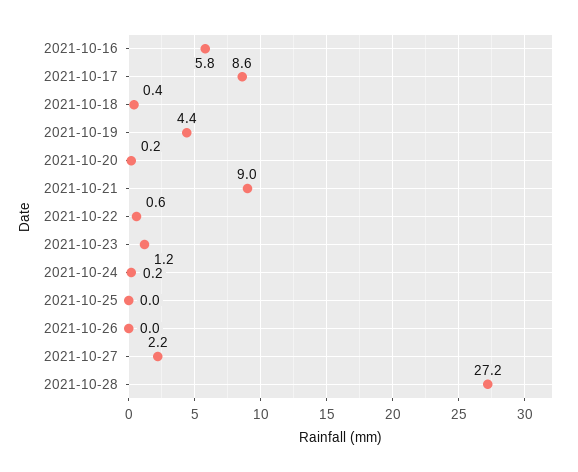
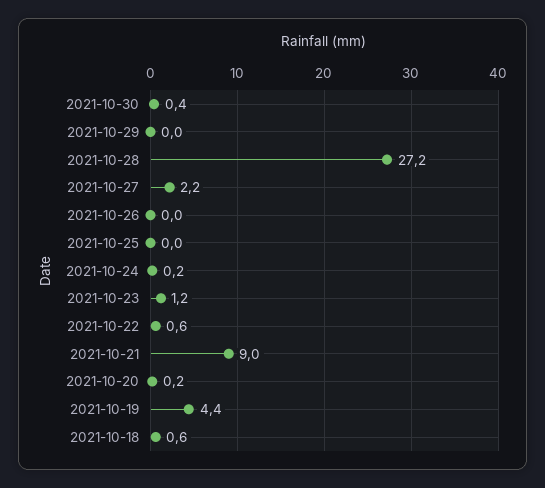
2021-10-16: 5.8 -> none
2021-10-17: 8.6 -> none
2021-10-18: 0.4 -> 0.6
2021-10-30: none -> 0.4
2021-10-29: none -> 0

